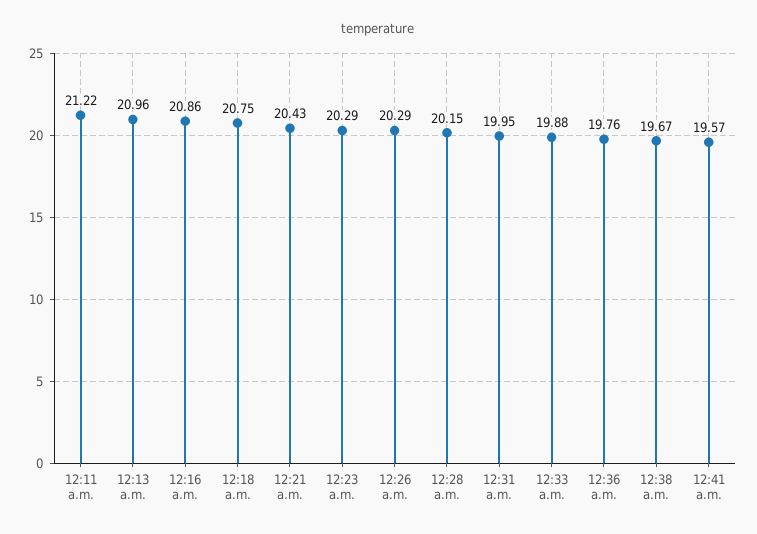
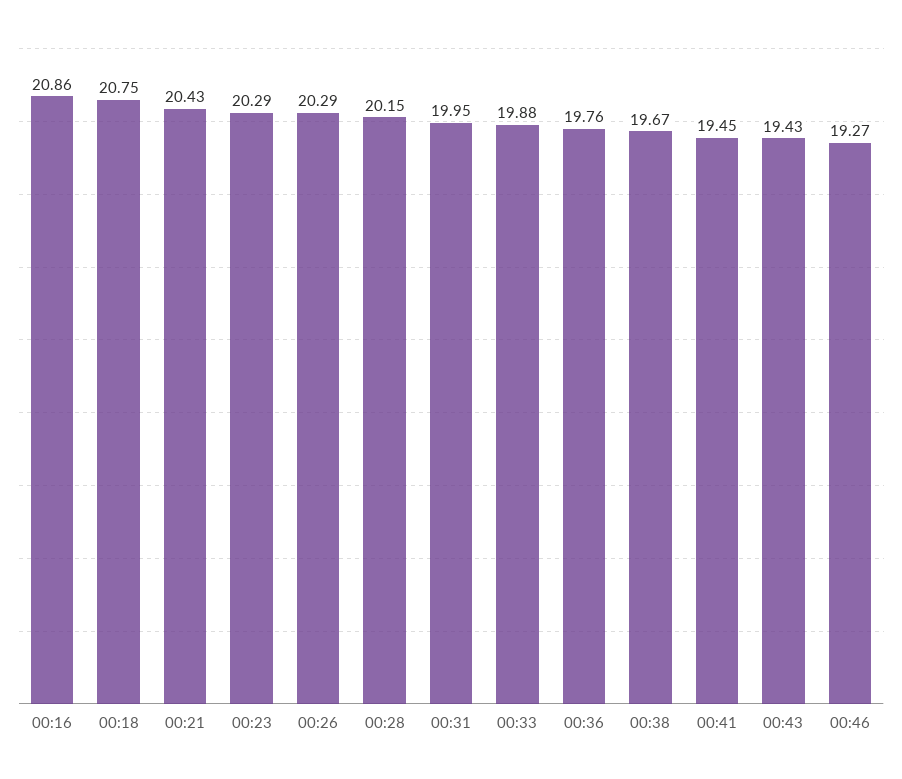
12:11 a.m.: 21.22 -> none
12:13 a.m.: 20.96 -> none
12:41 a.m.: 19.57 -> 19.45
00:43: none -> 19.43
00:46: none -> 19.27

